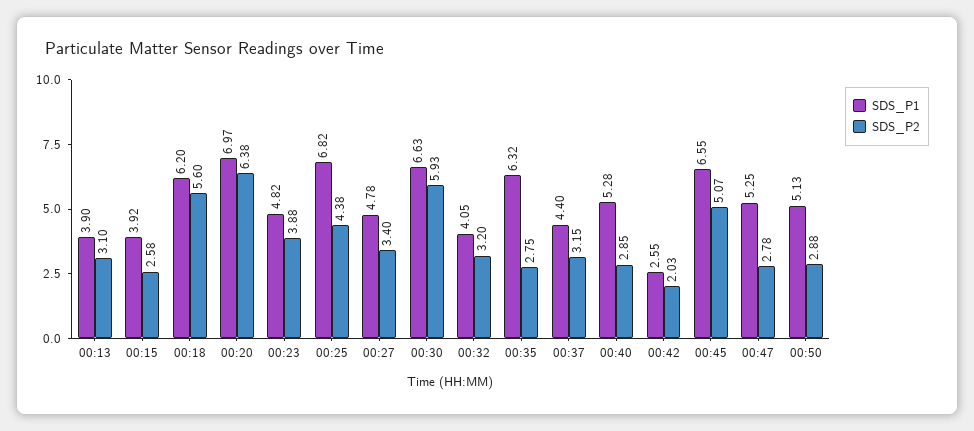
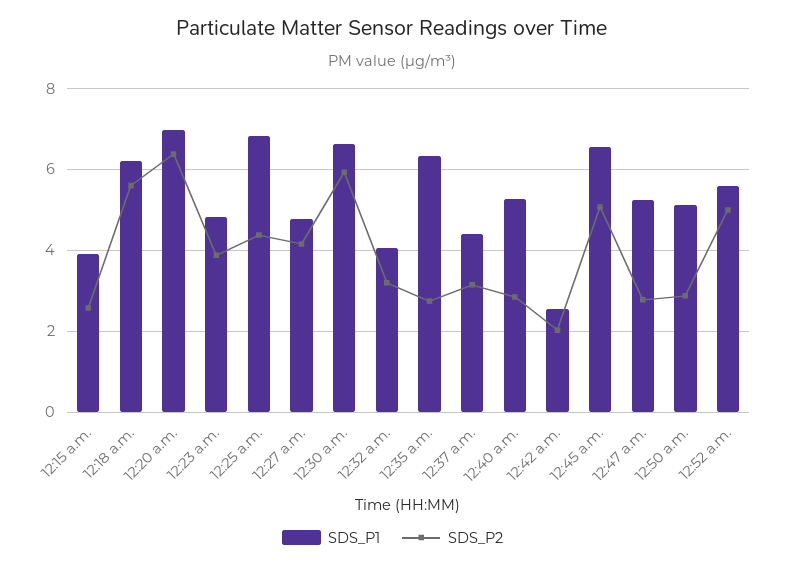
SDS_P1, 00:13: 3.9 -> none
SDS_P2, 00:13: 3.1 -> none
SDS_P2, 00:27: 3.4 -> 4.2
SDS_P1, 12:52 a.m.: none -> 5.6
SDS_P2, 12:52 a.m.: none -> 5

